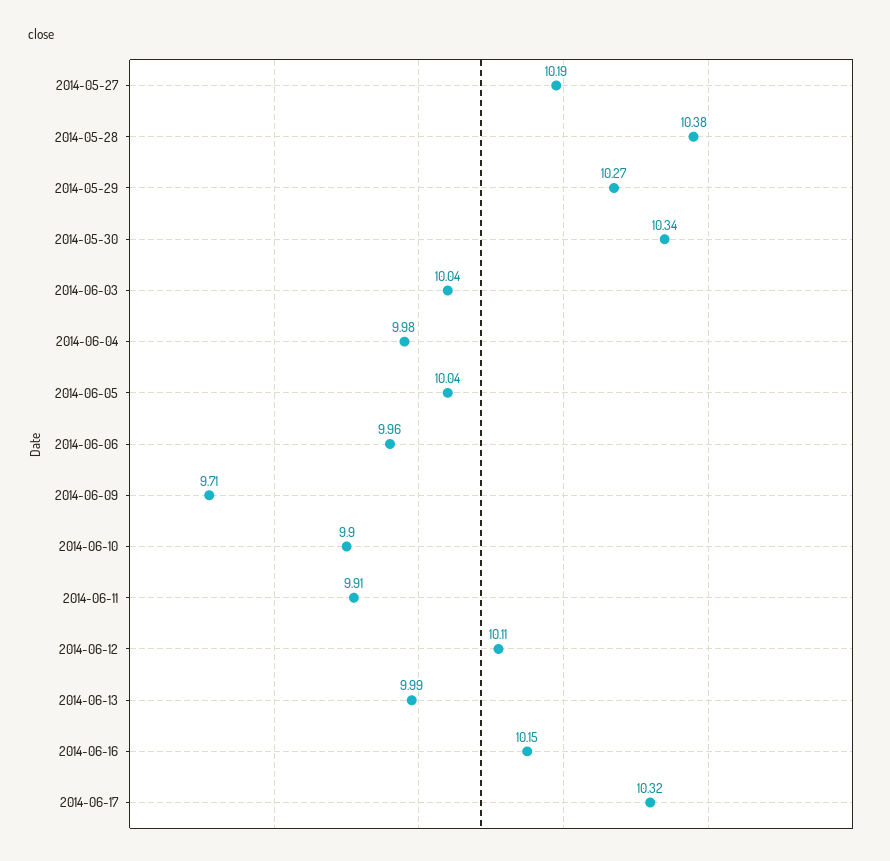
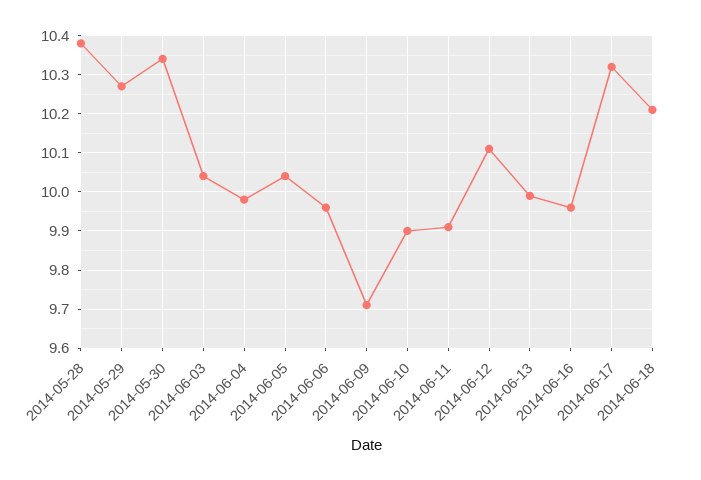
2014-05-27: 10.19 -> none
2014-06-16: 10.15 -> 9.95
2014-06-18: none -> 10.2

